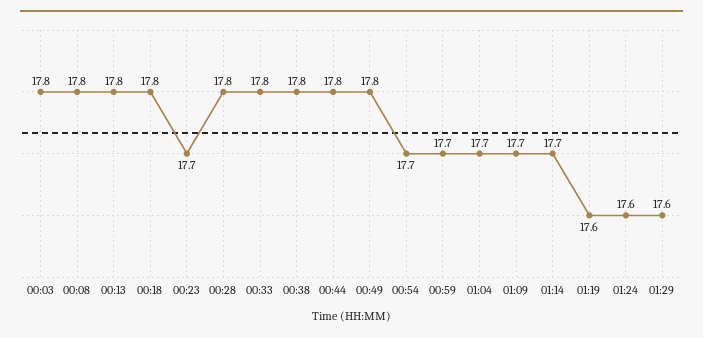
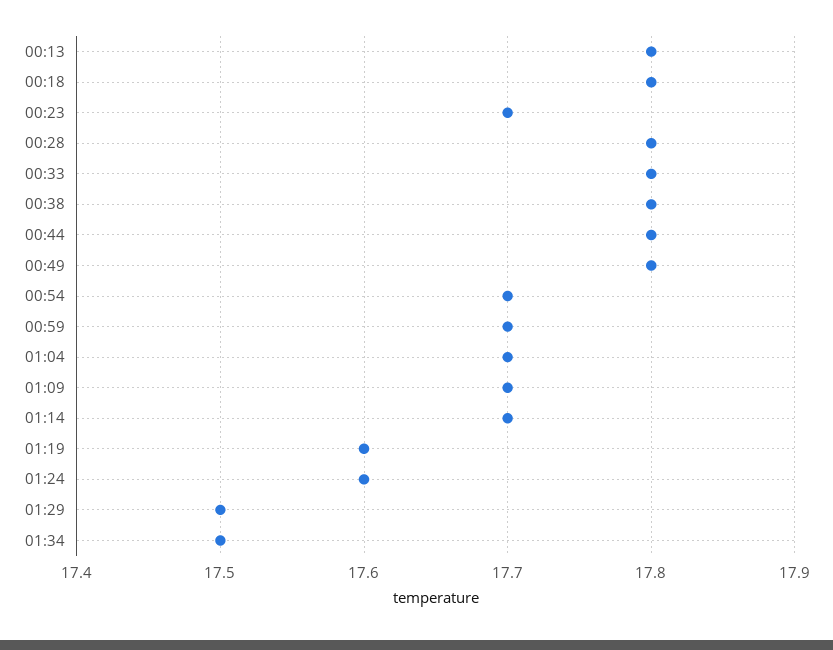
00:03: 17.8 -> none
00:08: 17.8 -> none
01:29: 17.6 -> 17.5
01:34: none -> 17.5

